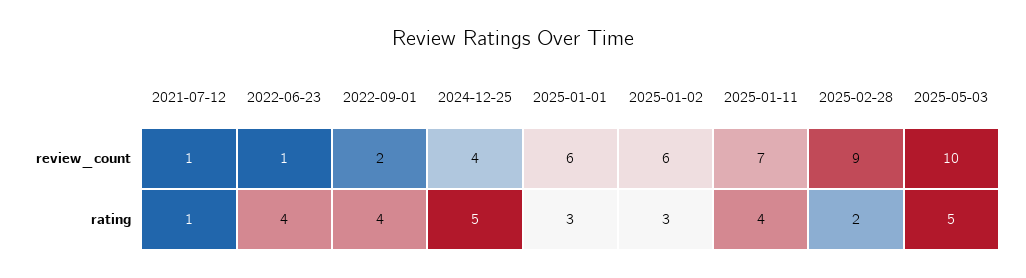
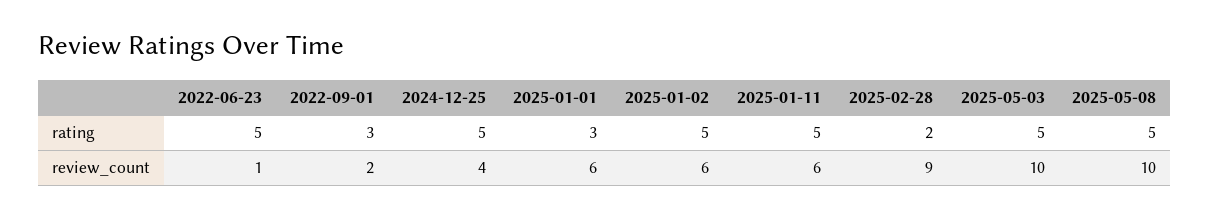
2021-07-12, review_count: 1 -> none
2025-01-11, review_count: 7 -> 6
2021-07-12, rating: 1 -> none
2022-06-23, rating: 4 -> 5
2022-09-01, rating: 4 -> 3
2025-01-02, rating: 3 -> 5
2025-01-11, rating: 4 -> 5
2025-05-08, rating: none -> 5
2025-05-08, review_count: none -> 10

